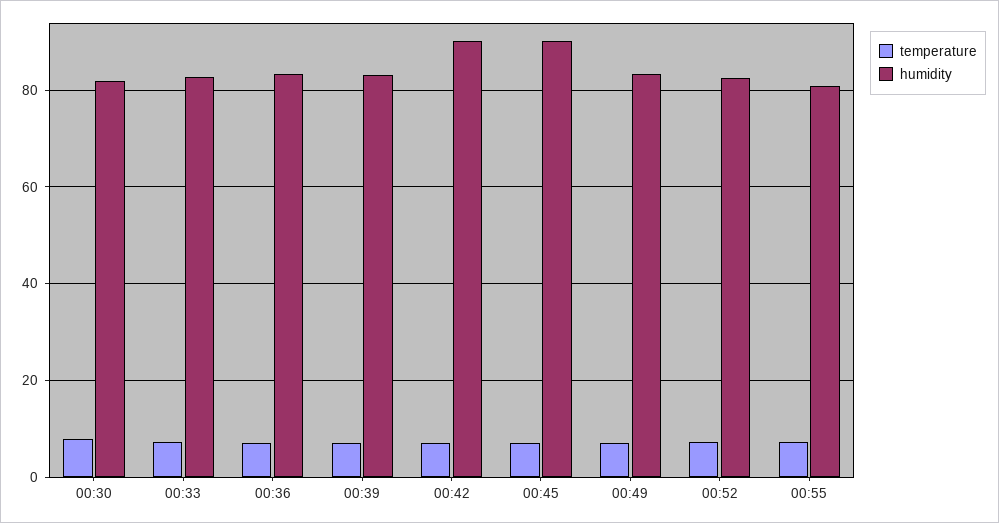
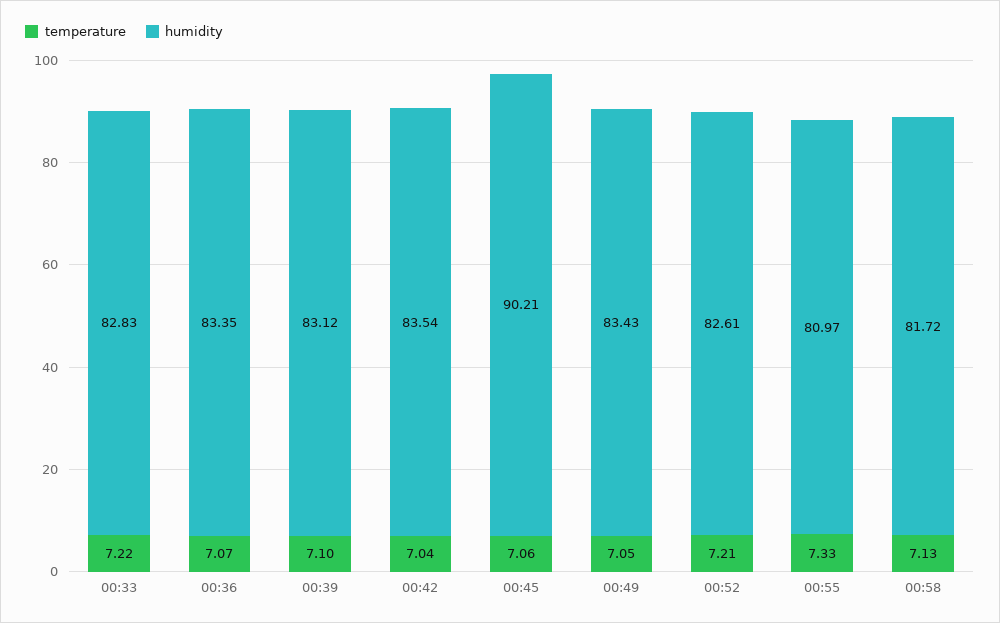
temperature, 00:30: 8 -> none
humidity, 00:30: 82 -> none
humidity, 00:42: 90 -> 83.54
temperature, 00:58: none -> 7.13
humidity, 00:58: none -> 81.72

